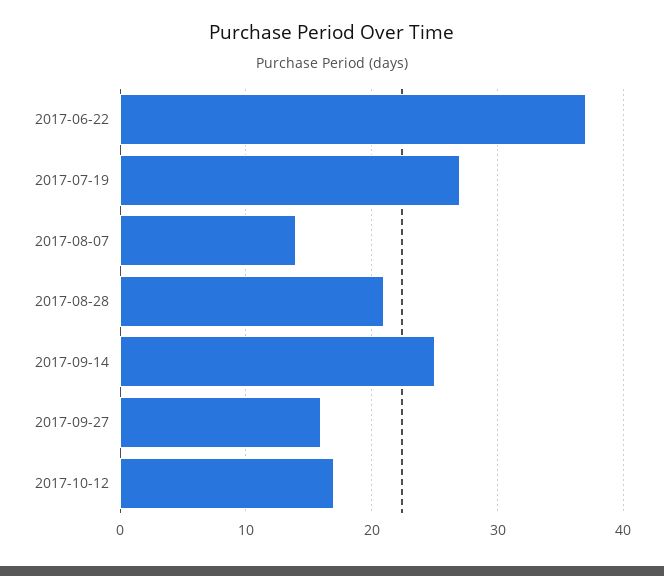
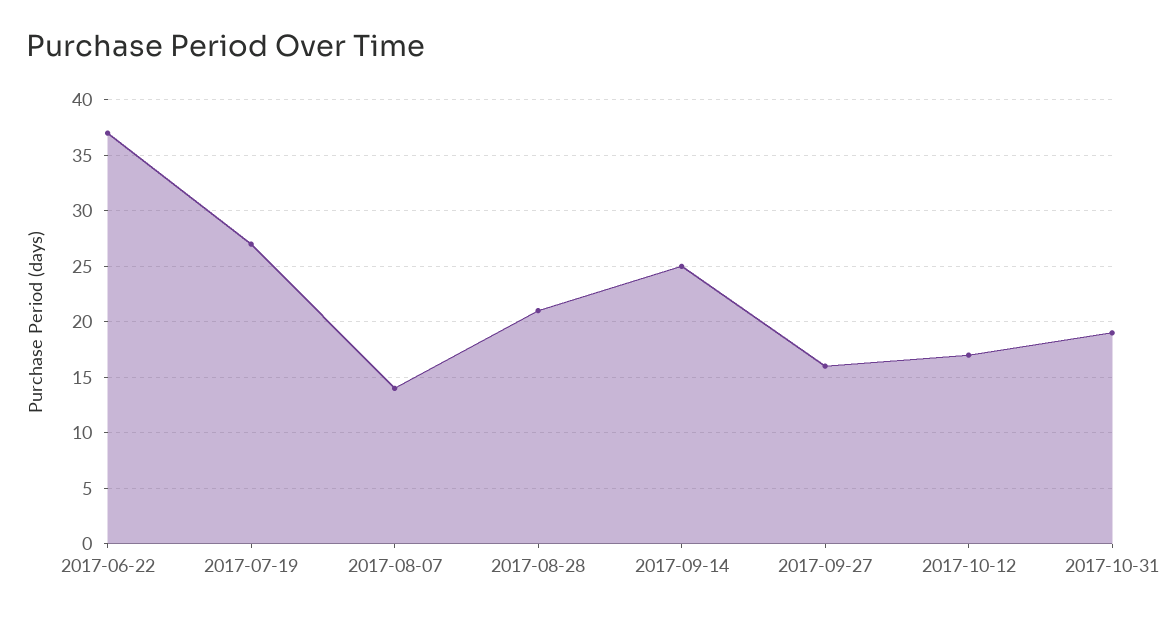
2017-10-31: none -> 19

